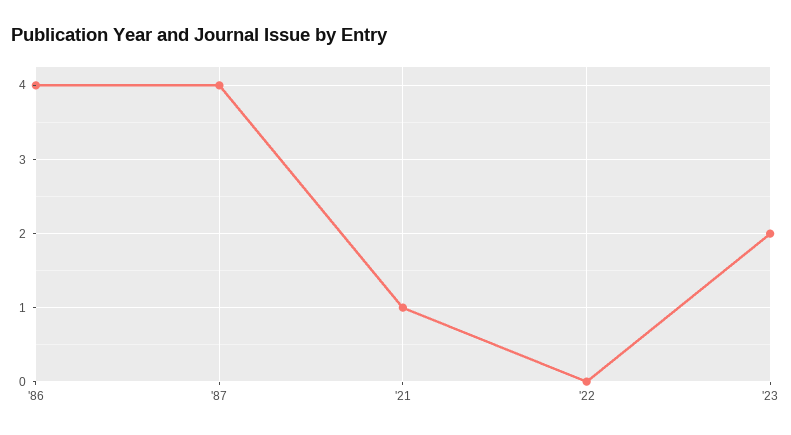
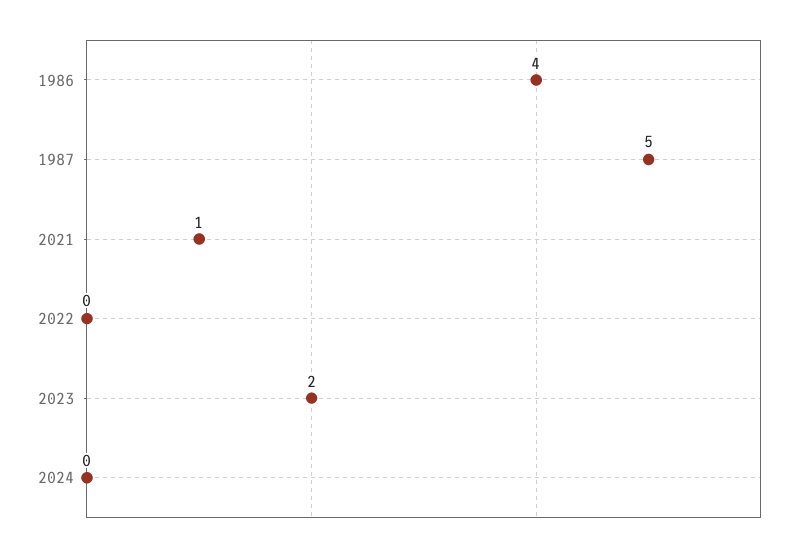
'87: 4 -> 5
2024: none -> 0

